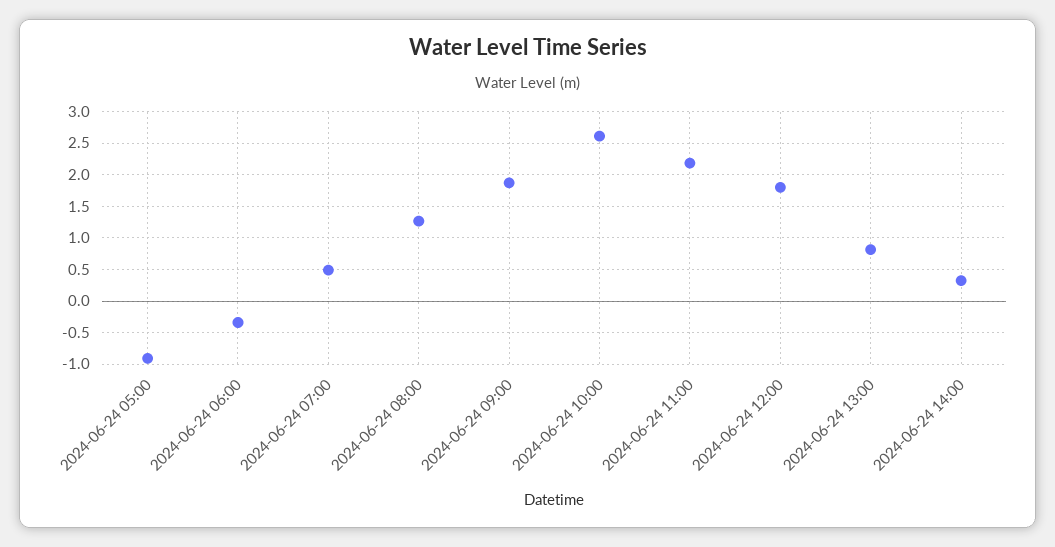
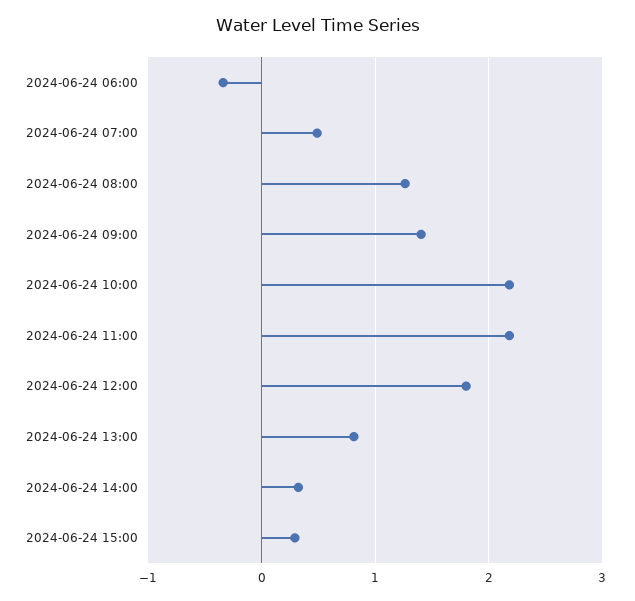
2024-06-24 05:00: -0.9 -> none
2024-06-24 09:00: 1.9 -> 1.4
2024-06-24 10:00: 2.6 -> 2.2
2024-06-24 15:00: none -> 0.3

